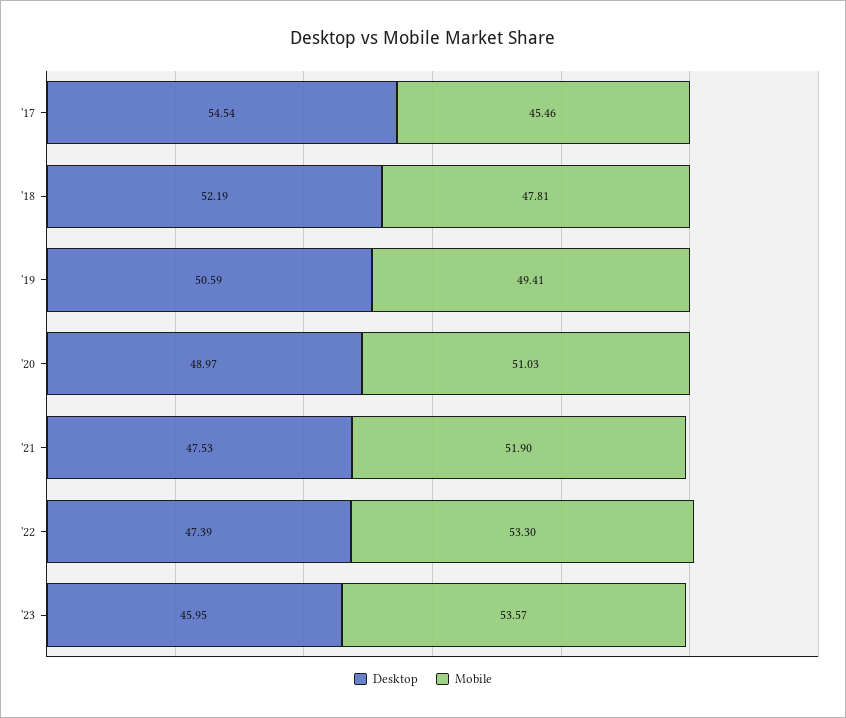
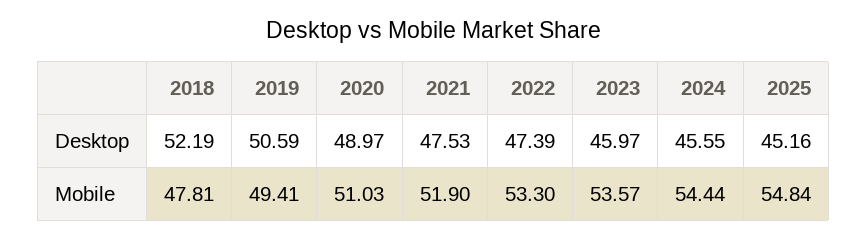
Desktop, '17: 54.54 -> none
Mobile, '17: 45.46 -> none
Desktop, '23: 45.95 -> 45.97
Desktop, 2024: none -> 45.55
Desktop, 2025: none -> 45.16
Mobile, 2024: none -> 54.44
Mobile, 2025: none -> 54.84

